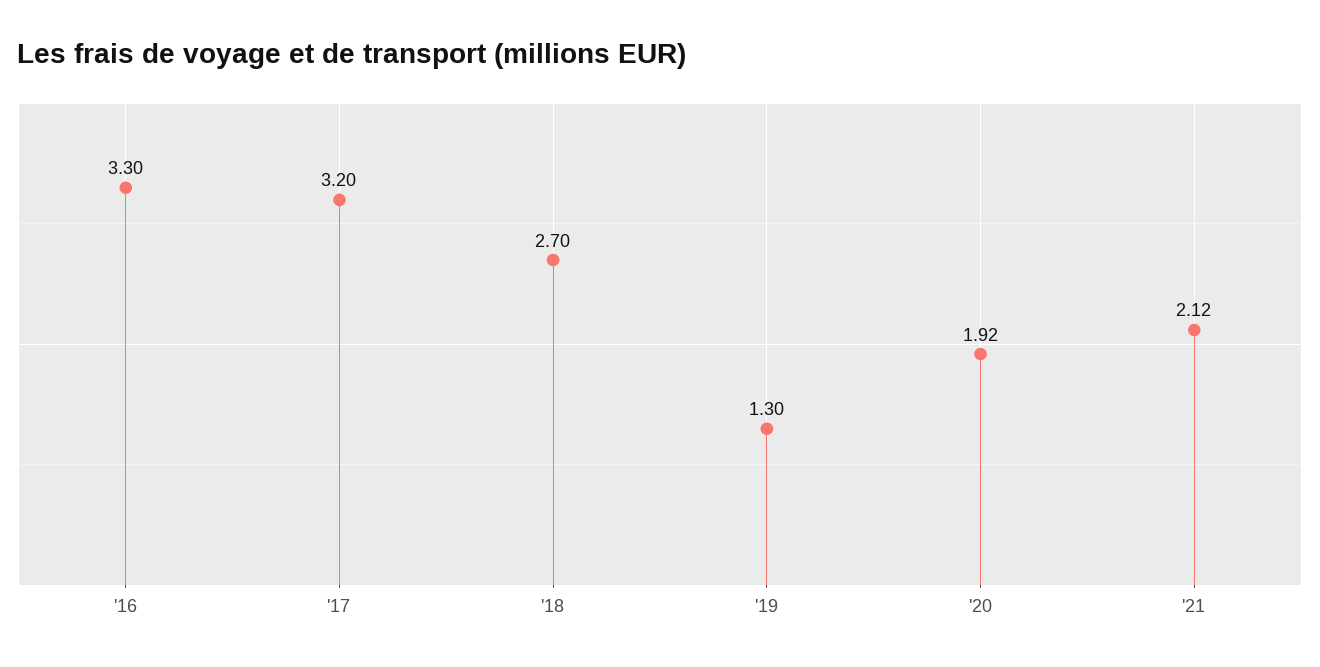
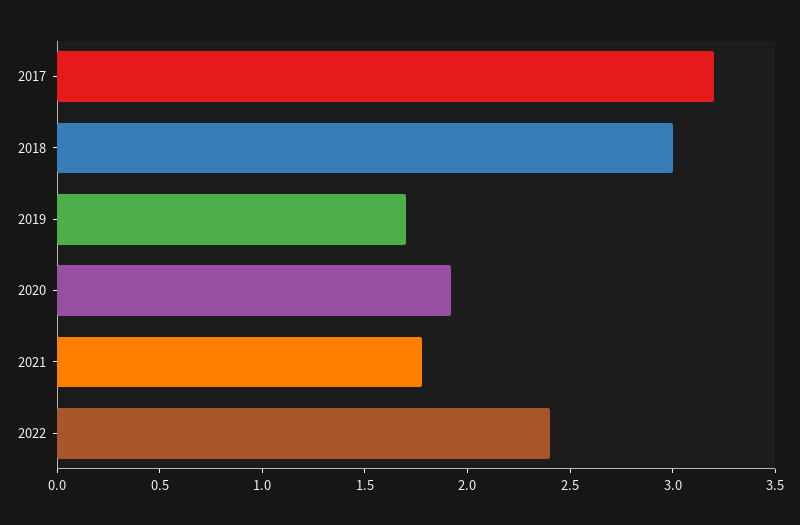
'16: 3.3 -> none
'18: 2.7 -> 3
'19: 1.3 -> 1.7
'21: 2.12 -> 1.8
2022: none -> 2.4

